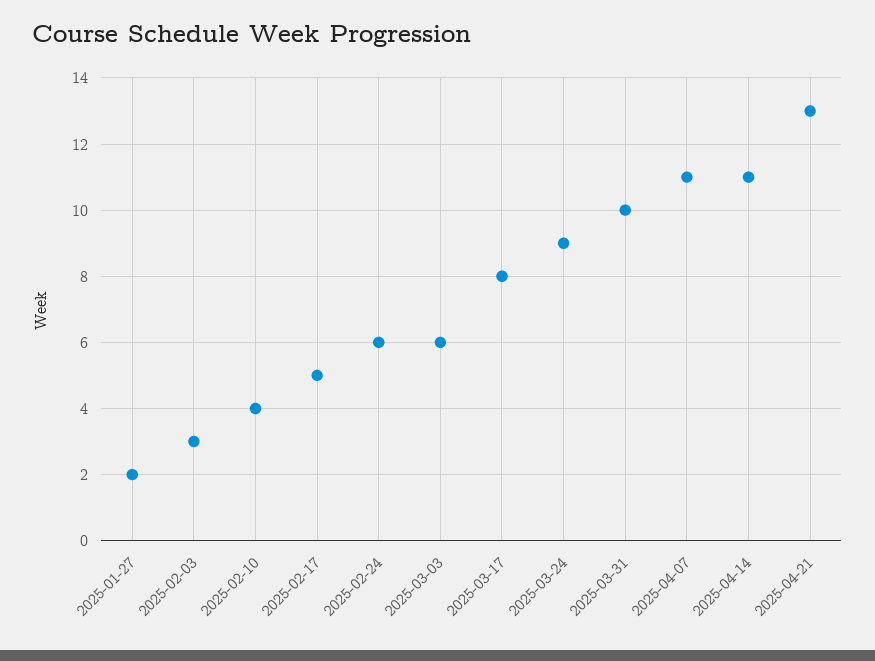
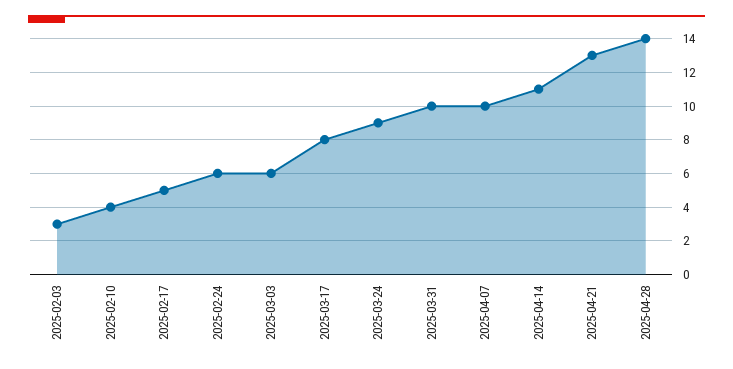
2025-01-27: 2 -> none
2025-04-07: 11 -> 10
2025-04-28: none -> 14

